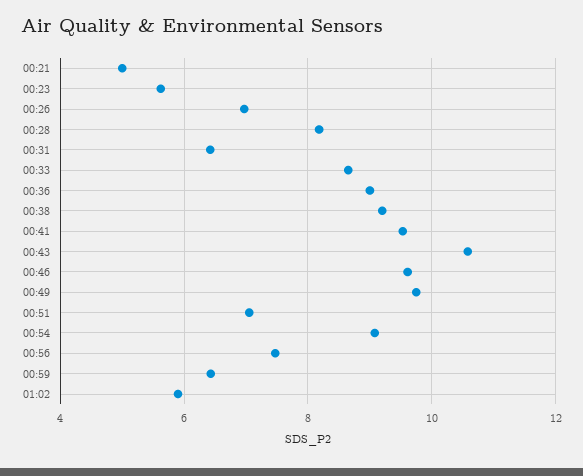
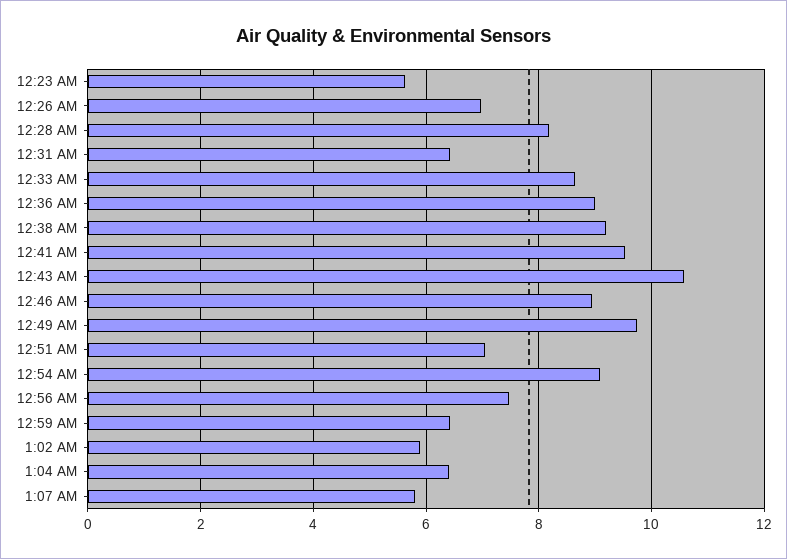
00:21: 5 -> none
00:46: 9.6 -> 9
1:04 AM: none -> 6.4
1:07 AM: none -> 5.8

